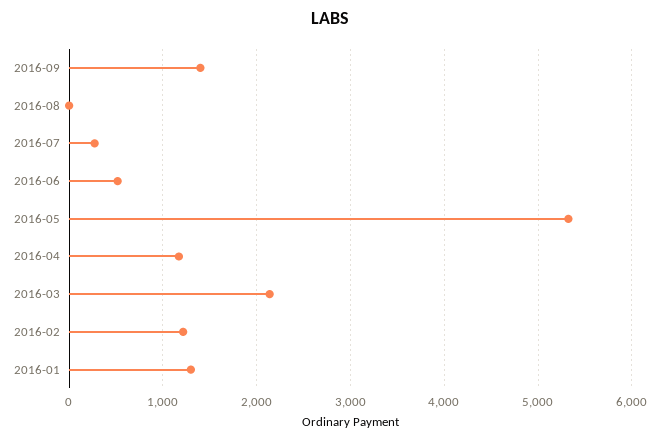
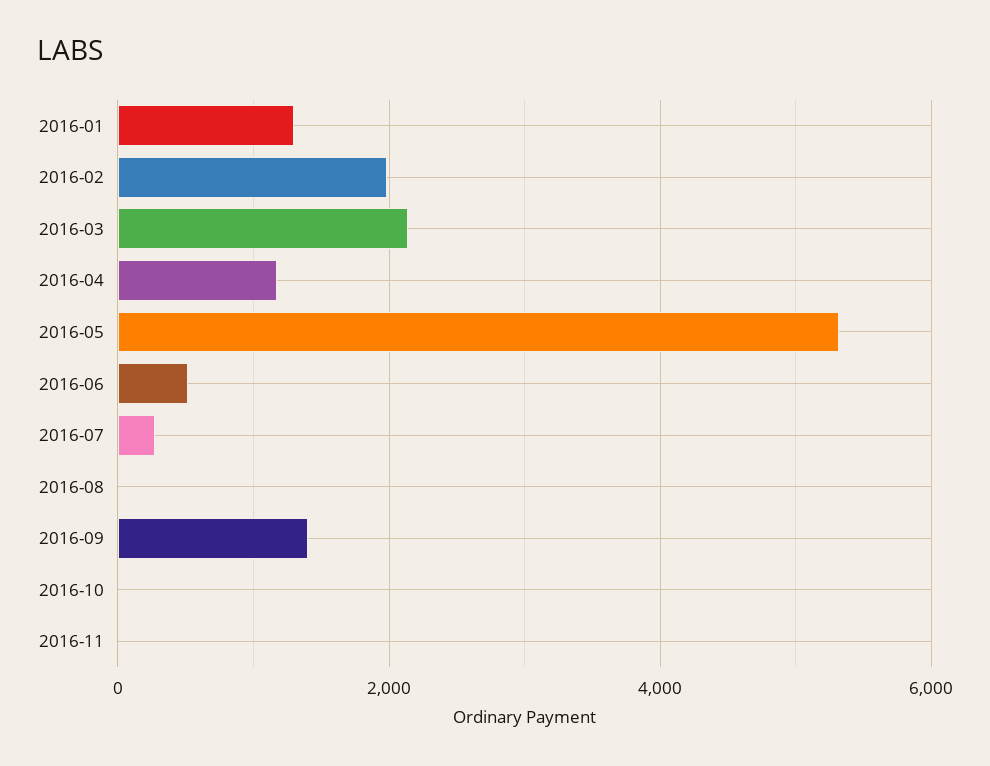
2016-02: 1200 -> 2000
2016-10: none -> 0
2016-11: none -> 0

